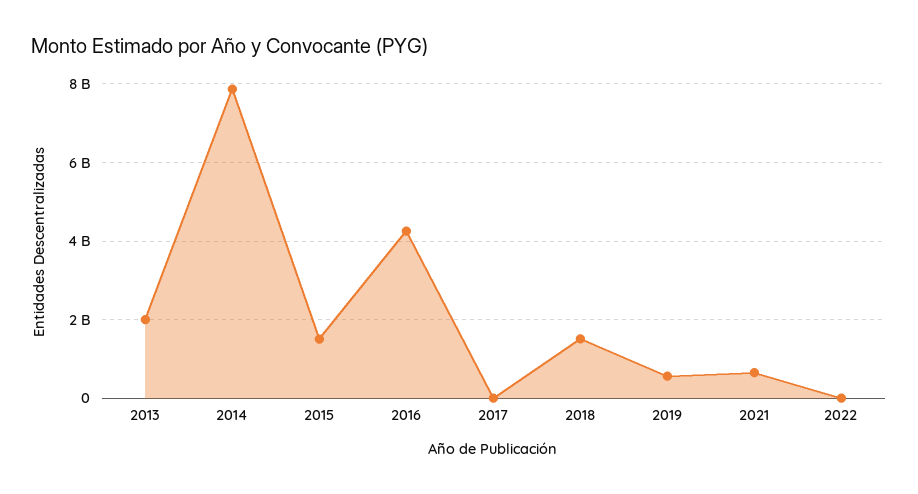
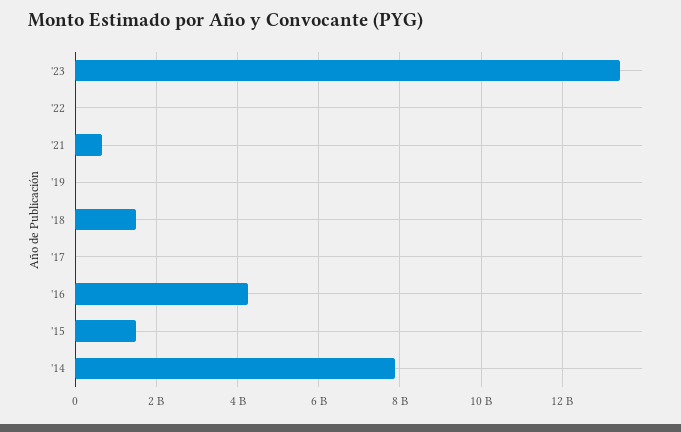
2013: 2000000000 -> none
2019: 600000000 -> 0
'23: none -> 13400000000

